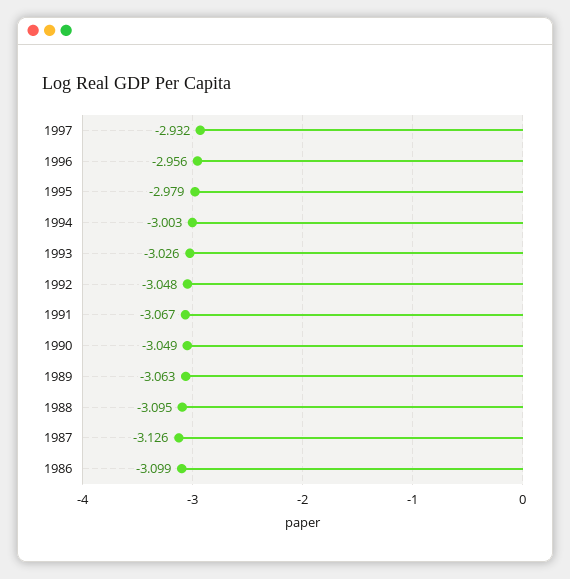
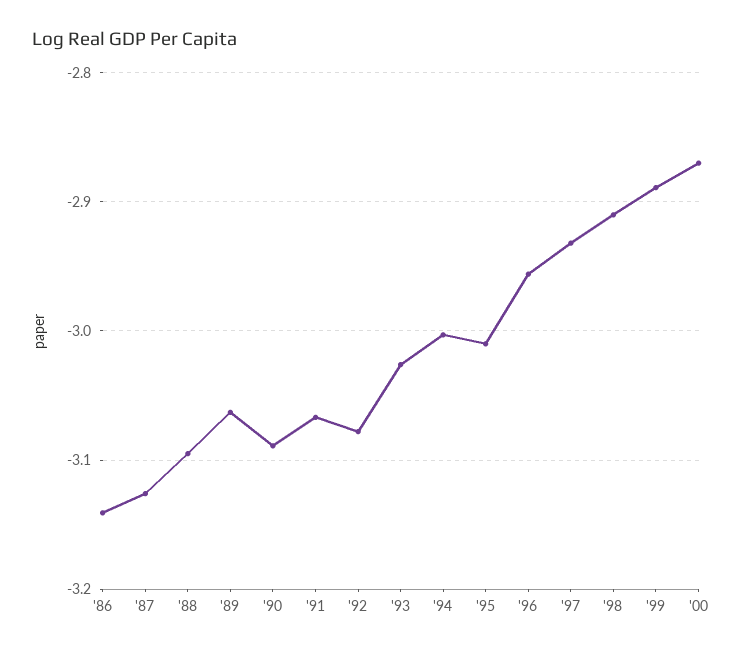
1995: -2.979 -> -3.01
1992: -3.048 -> -3.08
1990: -3.049 -> -3.09
1986: -3.099 -> -3.14
'98: none -> -2.91
'99: none -> -2.89
'00: none -> -2.87

